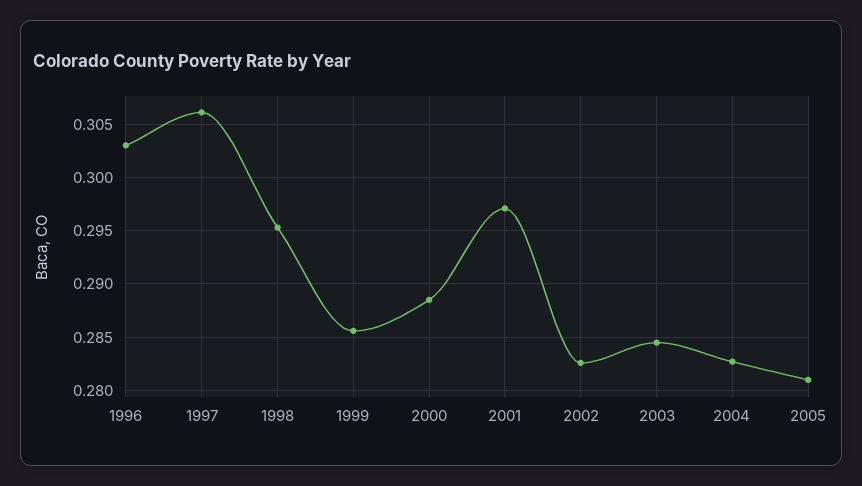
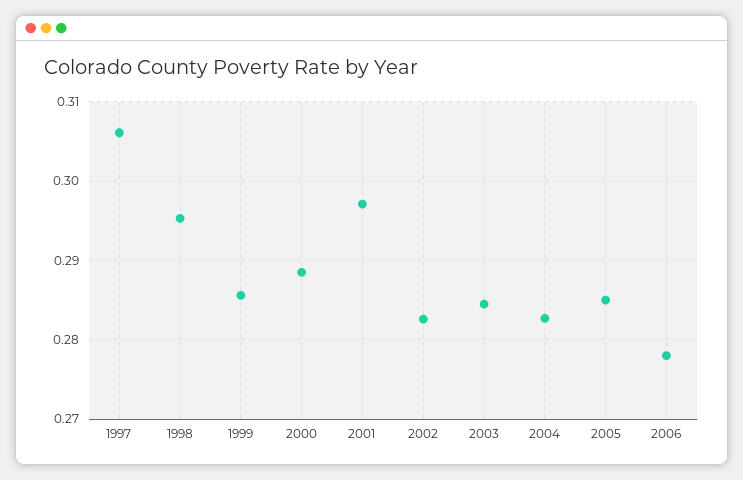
1996: 0.303 -> none
2005: 0.281 -> 0.285
2006: none -> 0.278

